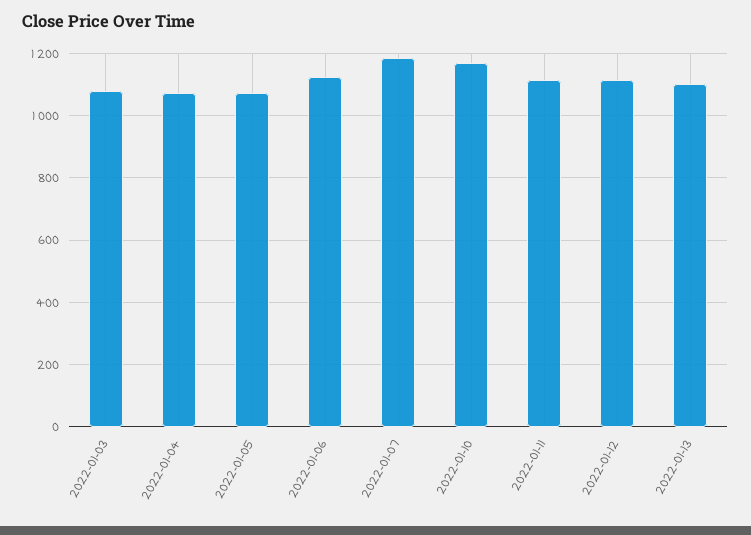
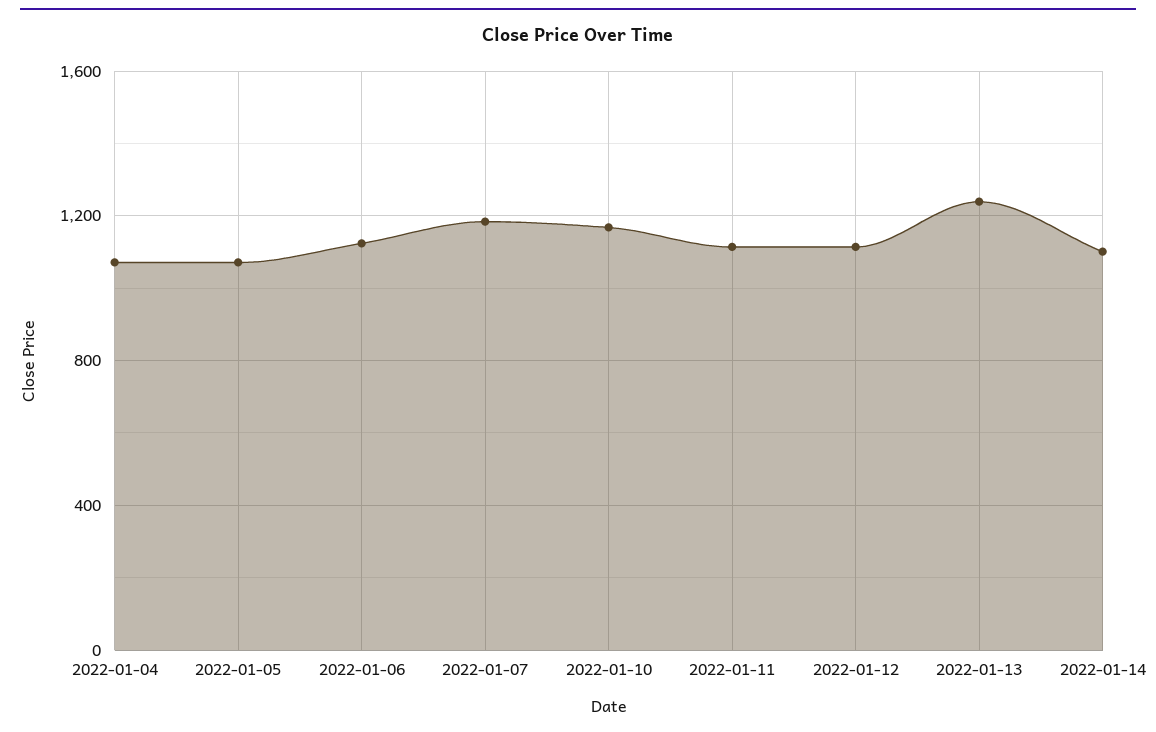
2022-01-03: 1080 -> none
2022-01-13: 1100 -> 1250
2022-01-14: none -> 1100

